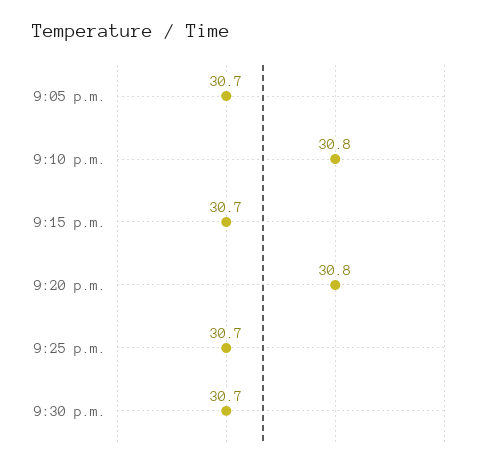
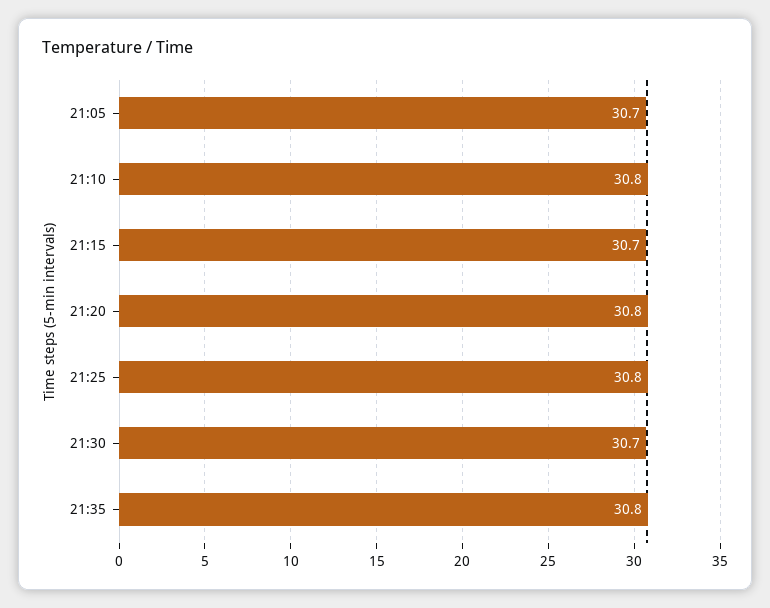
9:25 p.m.: 30.7 -> 30.8
21:35: none -> 30.8

